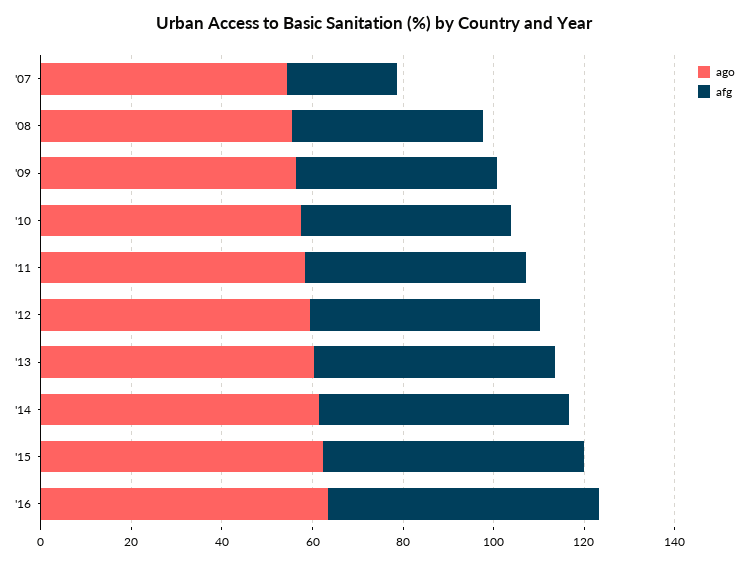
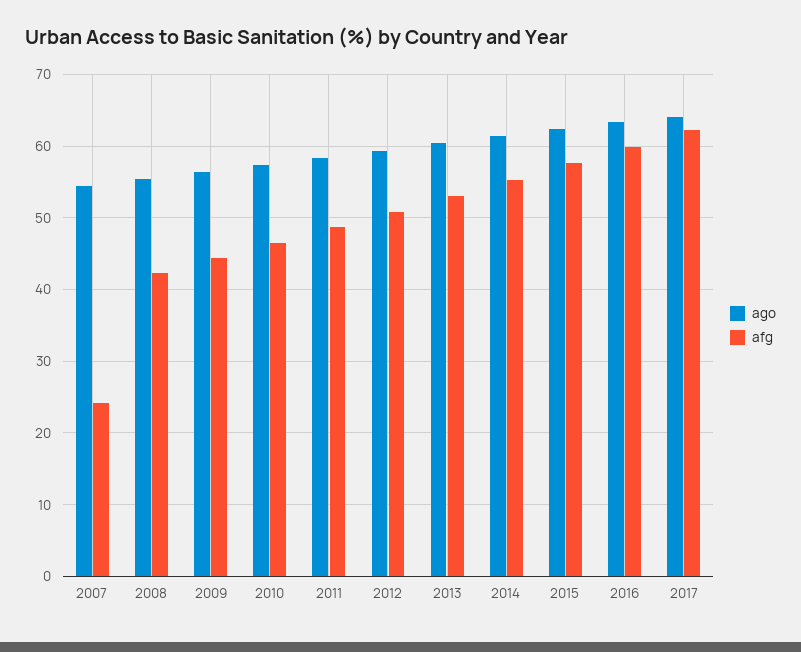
ago, 2017: none -> 64
afg, 2017: none -> 62

